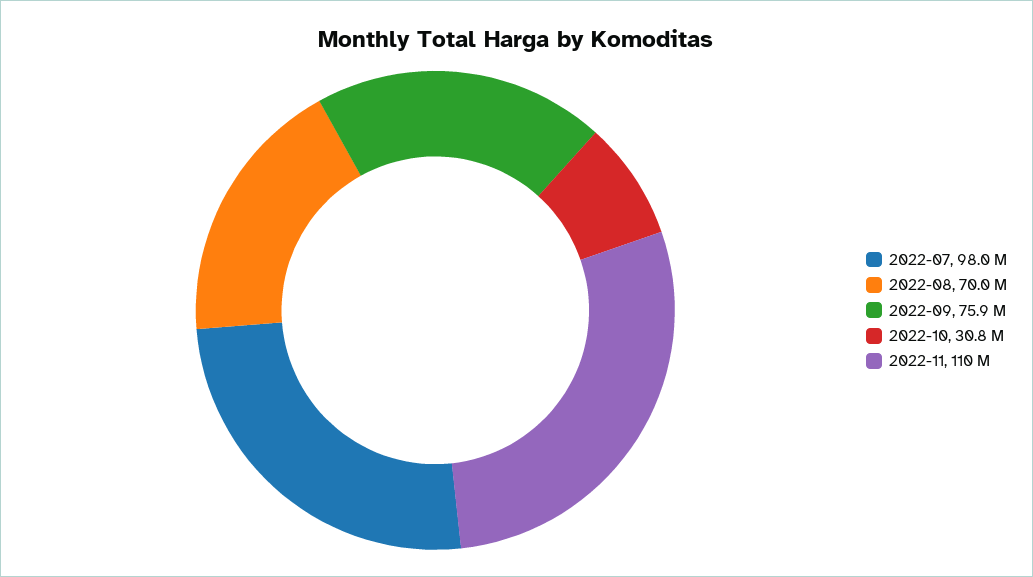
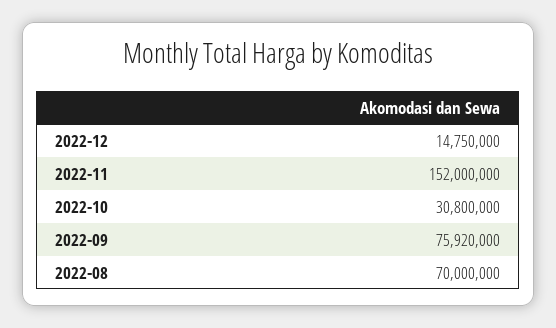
2022-07: 98000000 -> none
2022-11: 110000000 -> 152000000
2022-12: none -> 14750000

